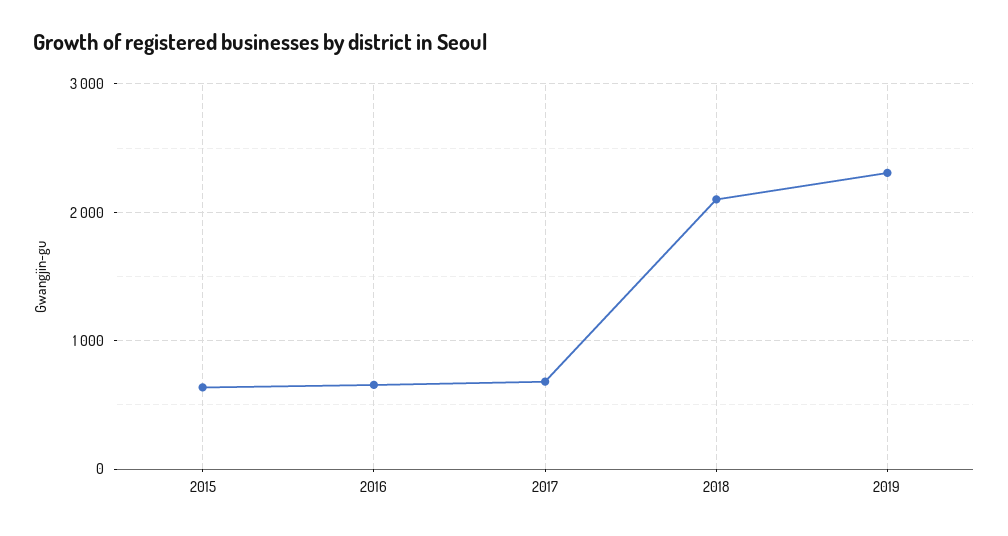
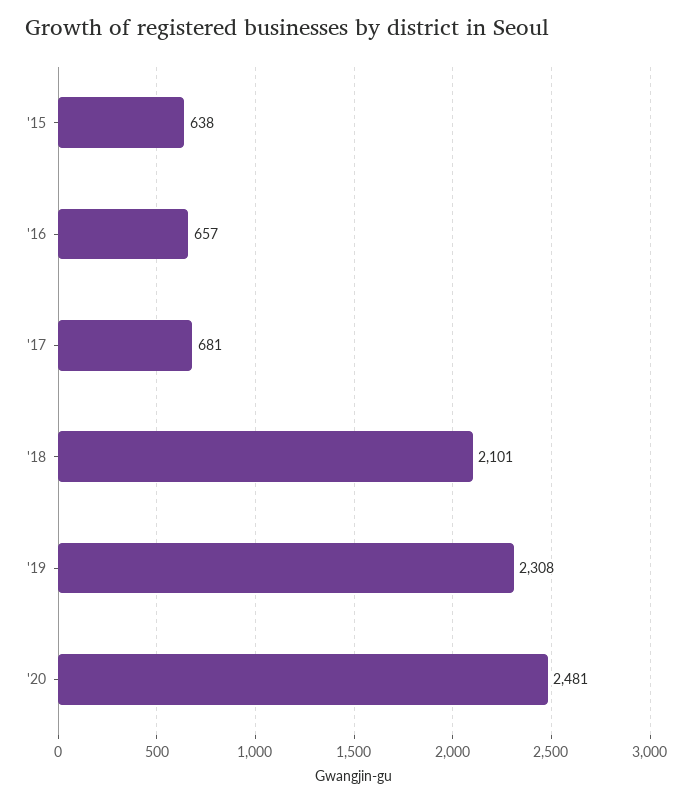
'20: none -> 2481

